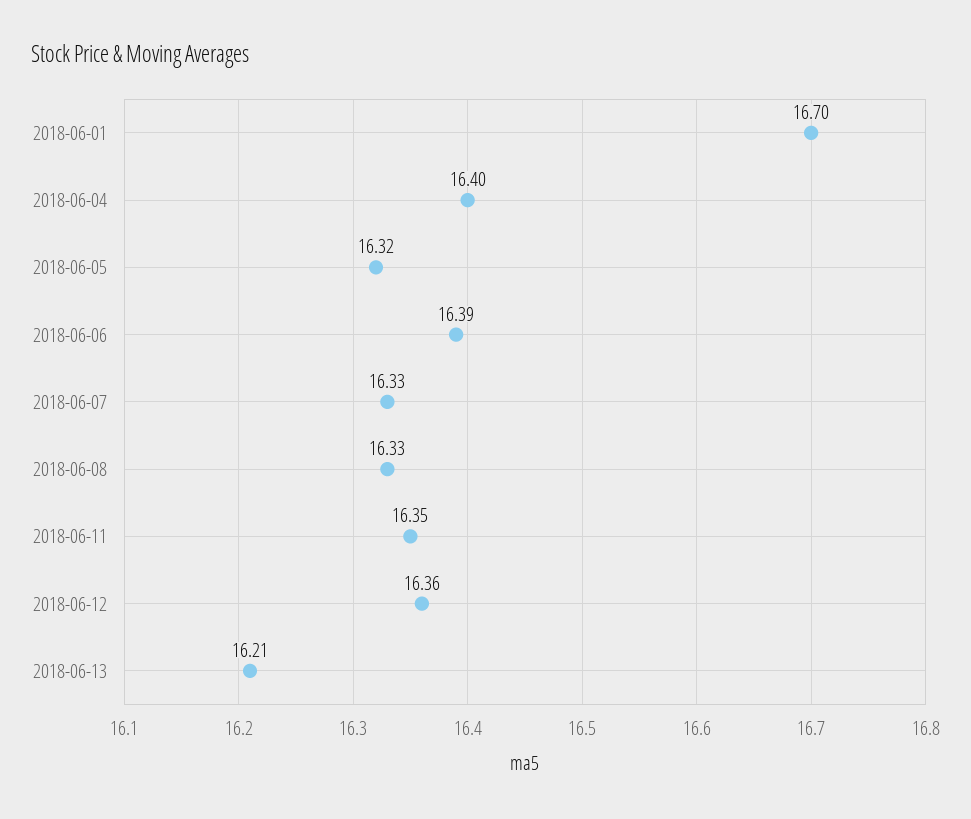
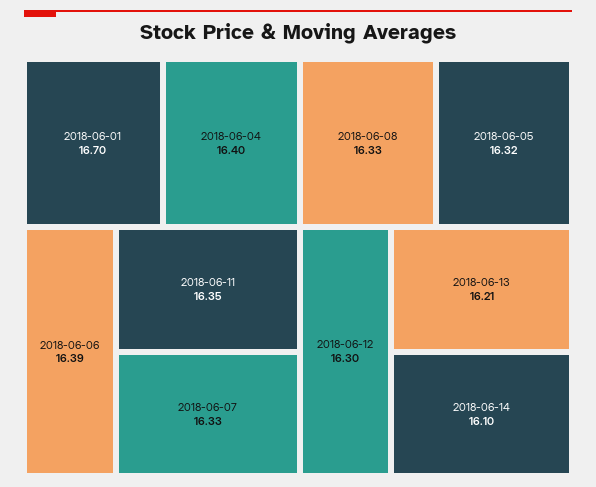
2018-06-12: 16.36 -> 16.3
2018-06-14: none -> 16.1

